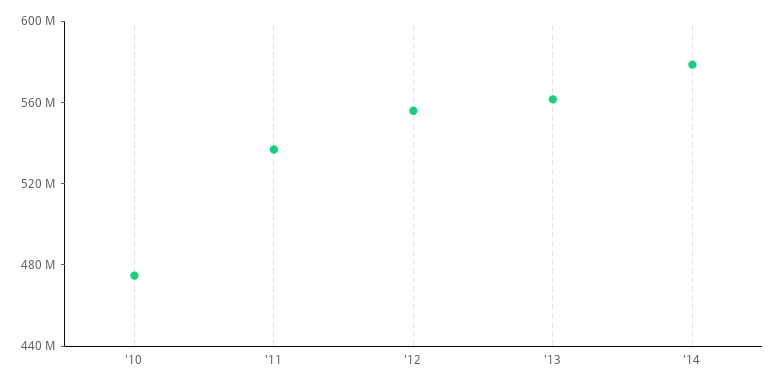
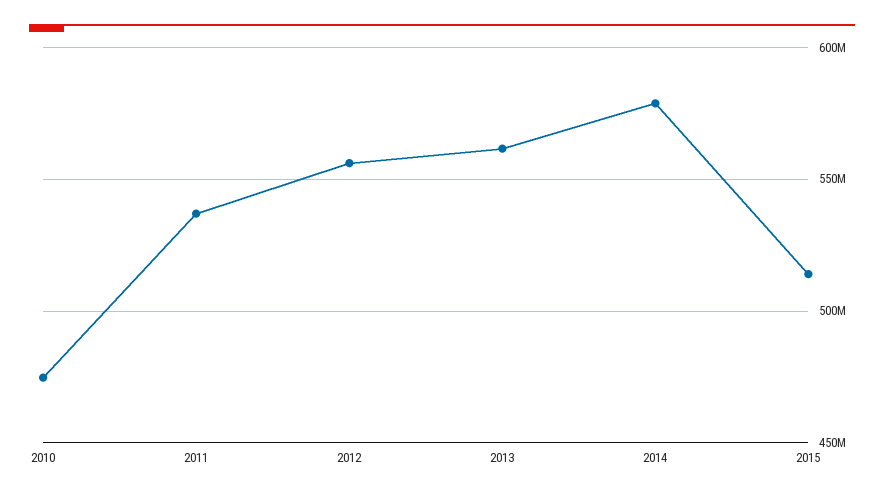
2015: none -> 515000000

